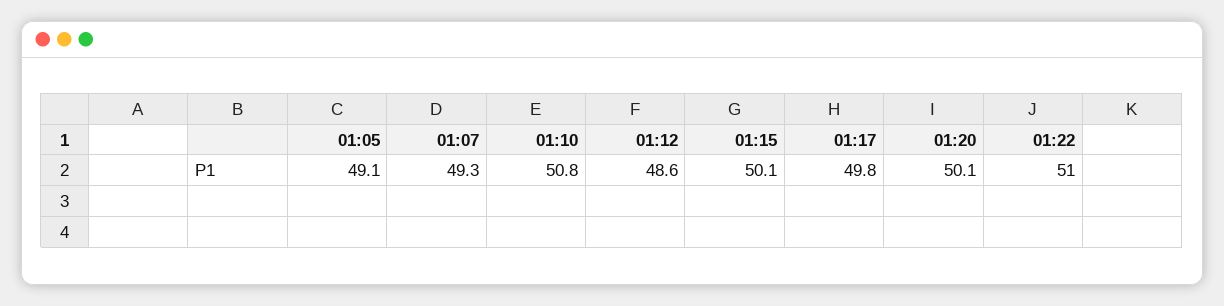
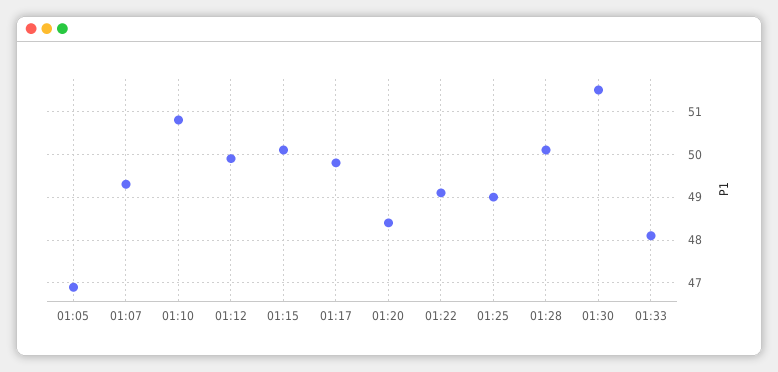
01:05: 49.1 -> 47
01:12: 48.6 -> 50
01:20: 50.1 -> 48.5
01:22: 51 -> 49
01:25: none -> 49
01:28: none -> 50
01:30: none -> 51.5
01:33: none -> 48

